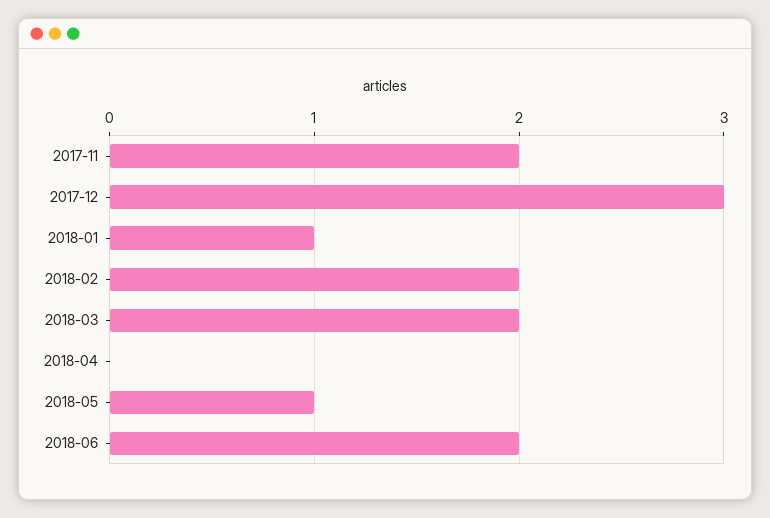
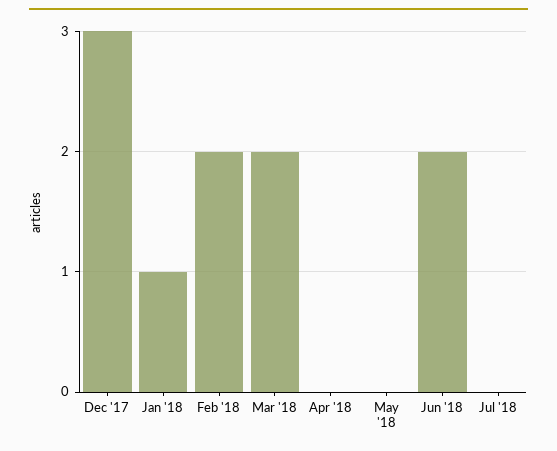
2017-11: 2 -> none
2018-05: 1 -> 0
Jul '18: none -> 0

